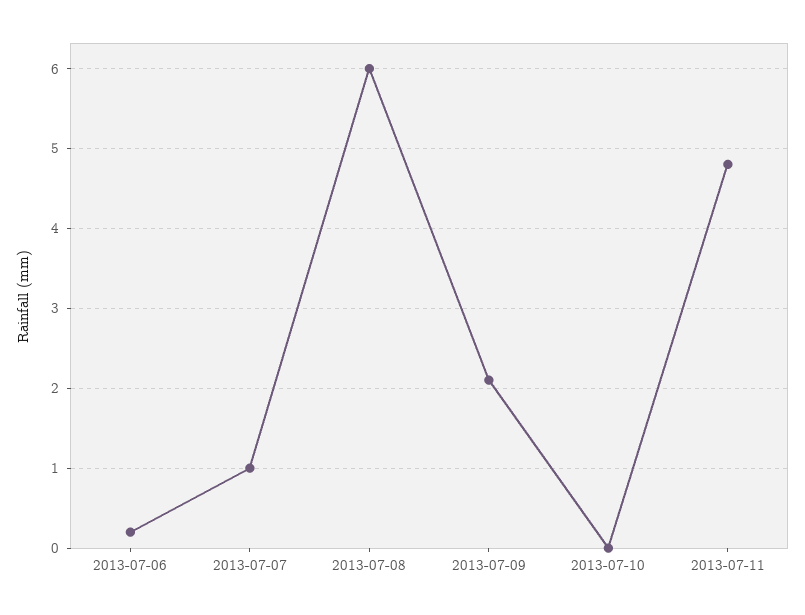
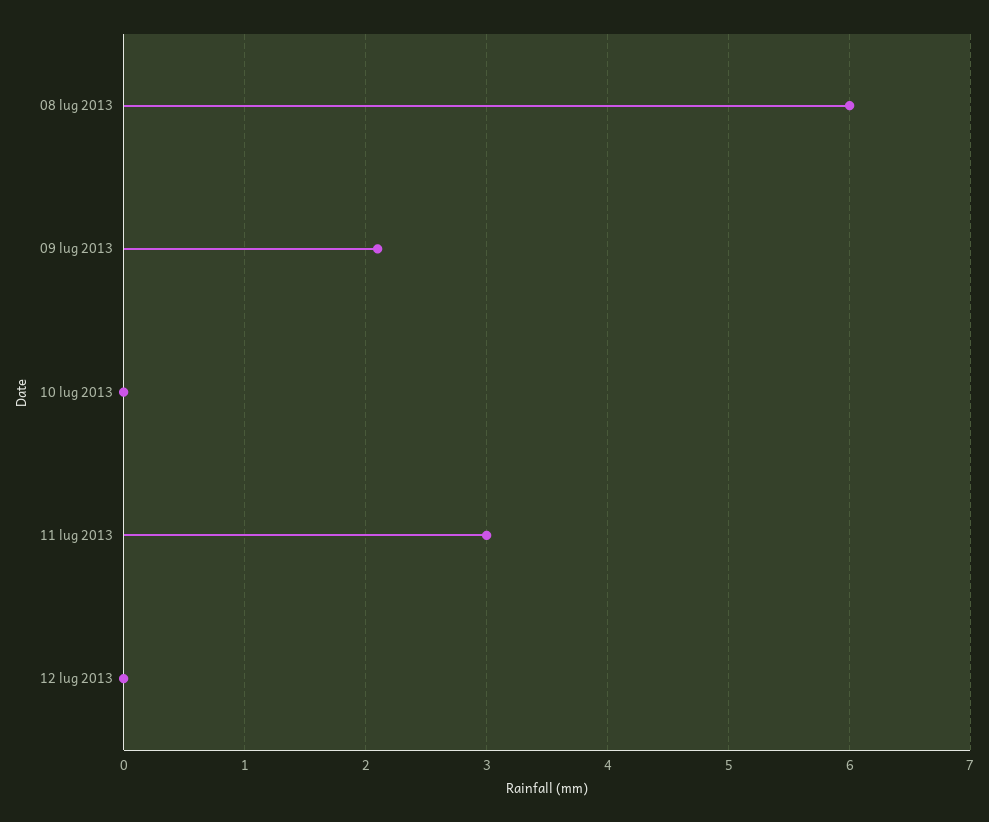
2013-07-06: 0.2 -> none
2013-07-07: 1 -> none
2013-07-11: 4.8 -> 3
12 lug 2013: none -> 0

